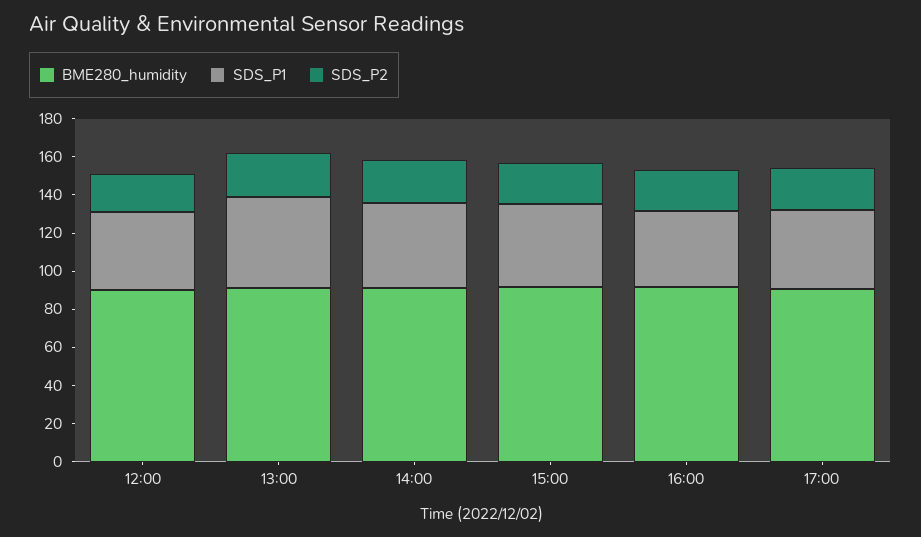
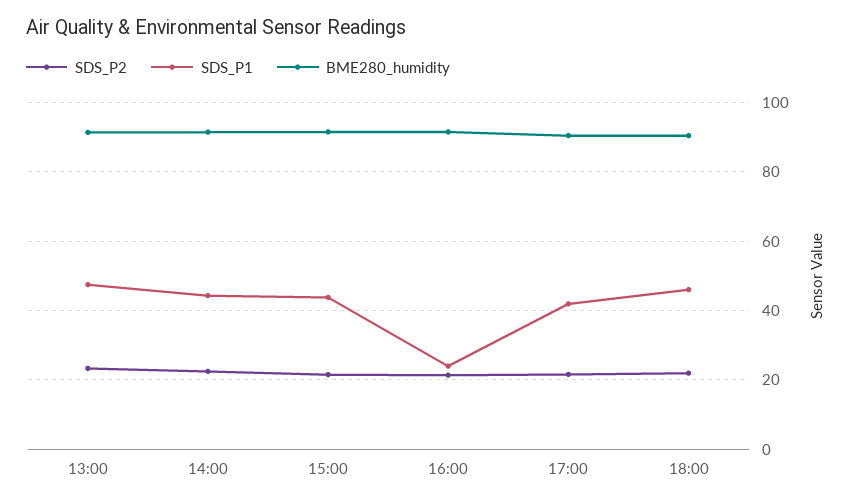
BME280_humidity, 12:00: 90 -> none
SDS_P1, 12:00: 40 -> none
SDS_P2, 12:00: 20 -> none
SDS_P1, 16:00: 40 -> 24
SDS_P2, 18:00: none -> 22
SDS_P1, 18:00: none -> 46
BME280_humidity, 18:00: none -> 90

